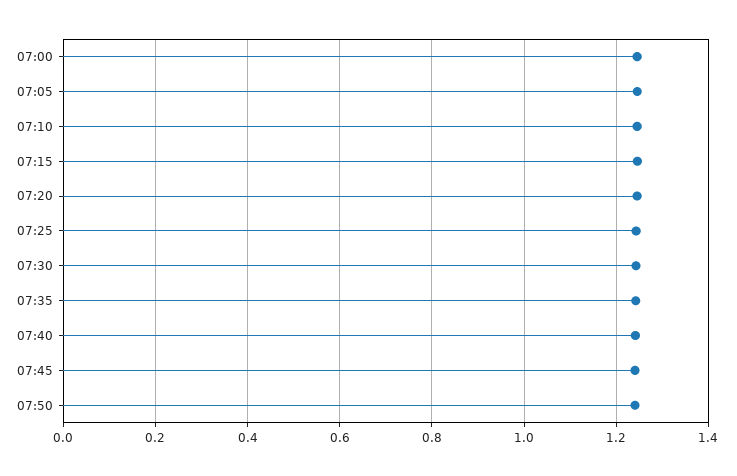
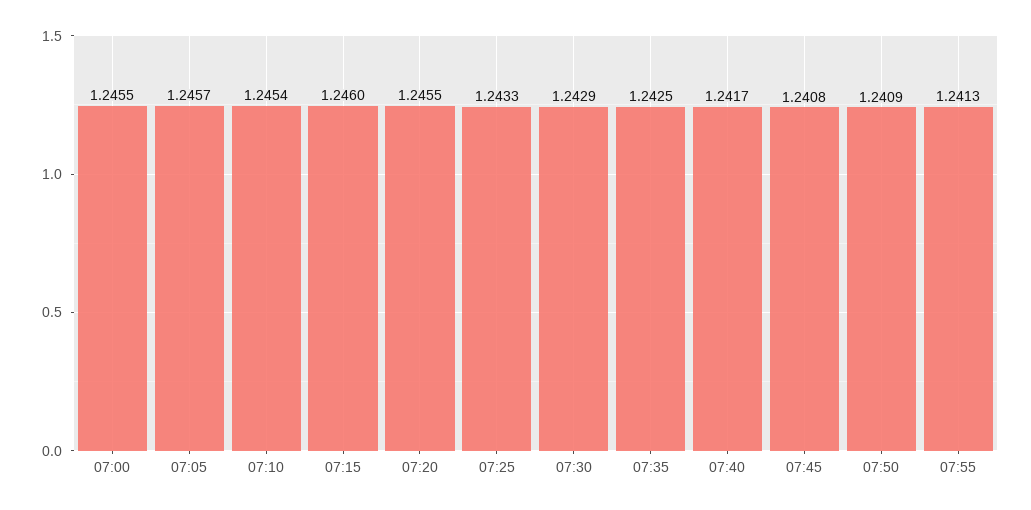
07:55: none -> 1.2413

